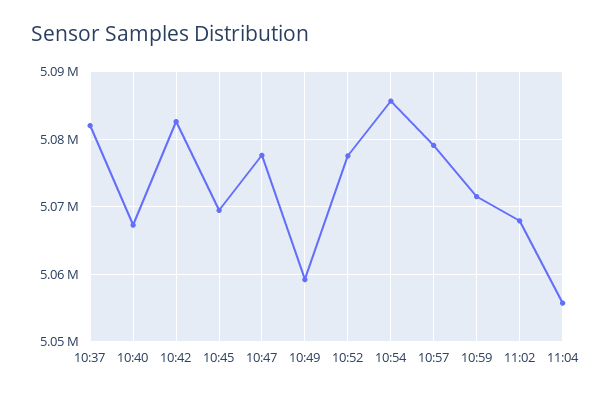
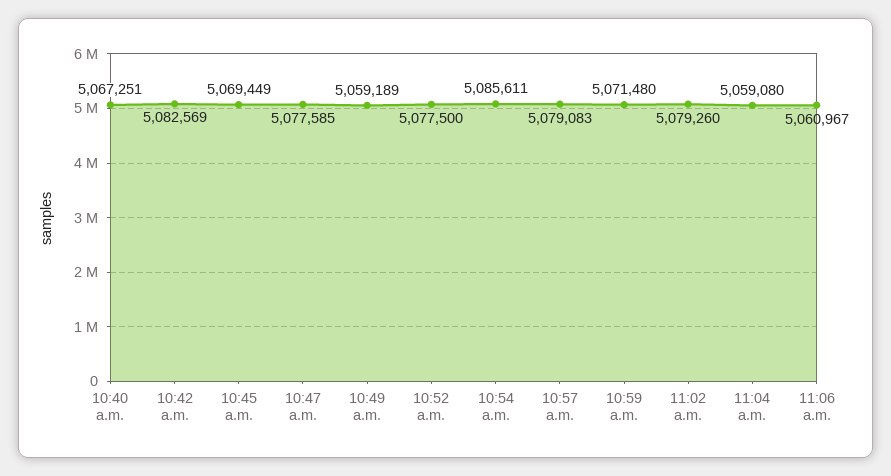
10:37: 5082000 -> none
11:02: 5068000 -> 5079260
11:04: 5056000 -> 5059080
11:06 a.m.: none -> 5060967

